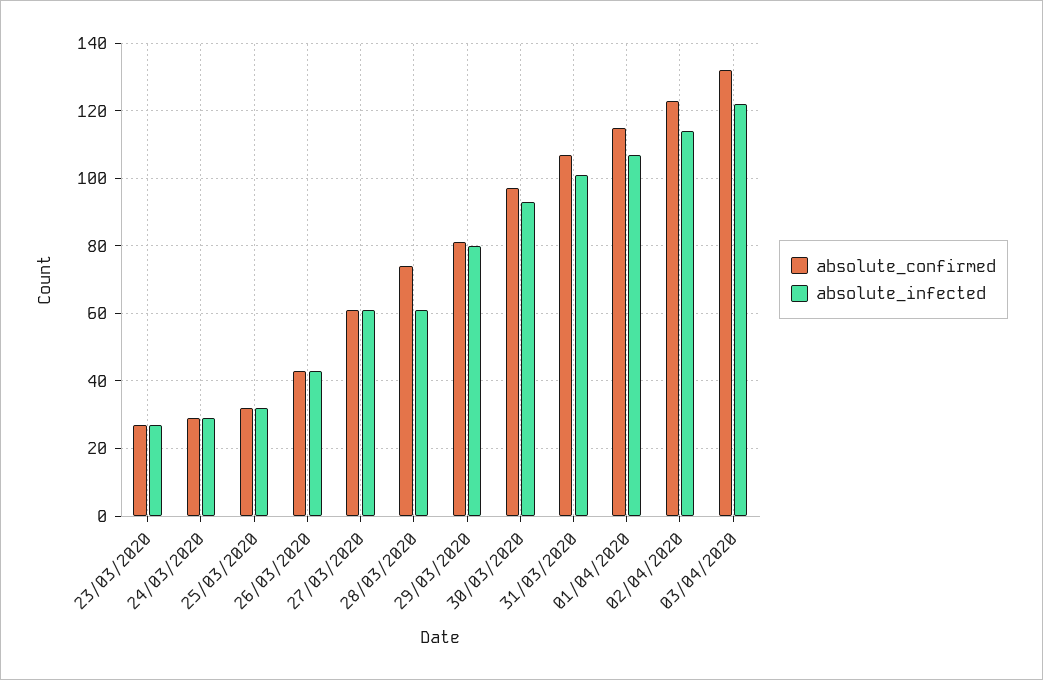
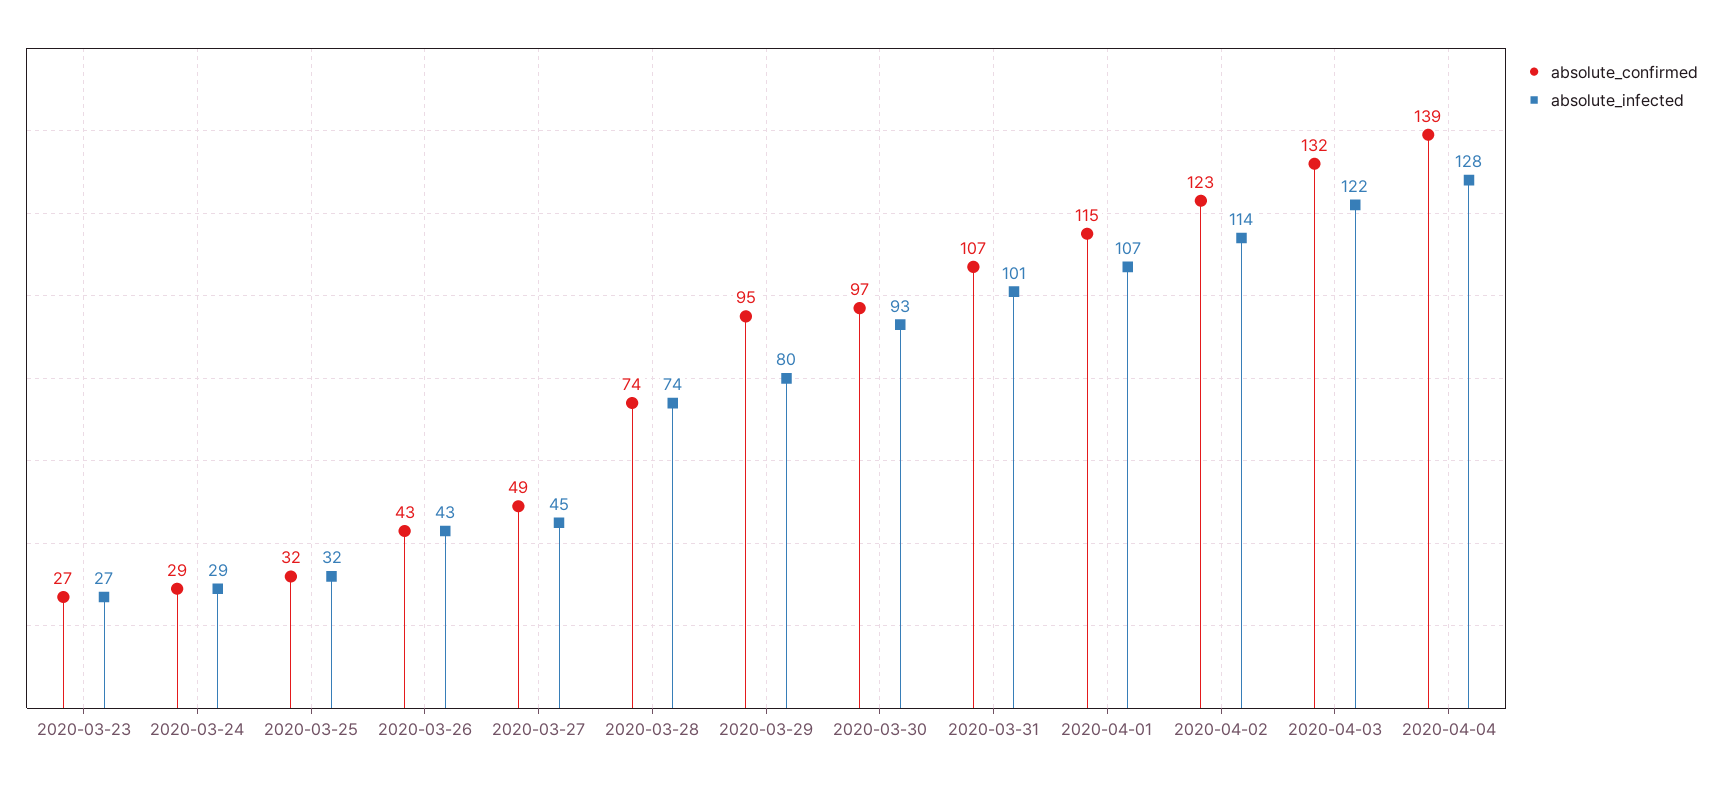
absolute_confirmed, 27/03/2020: 60 -> 49
absolute_infected, 27/03/2020: 60 -> 45
absolute_infected, 28/03/2020: 60 -> 74
absolute_confirmed, 29/03/2020: 80 -> 95
absolute_confirmed, 2020-04-04: none -> 139
absolute_infected, 2020-04-04: none -> 128

